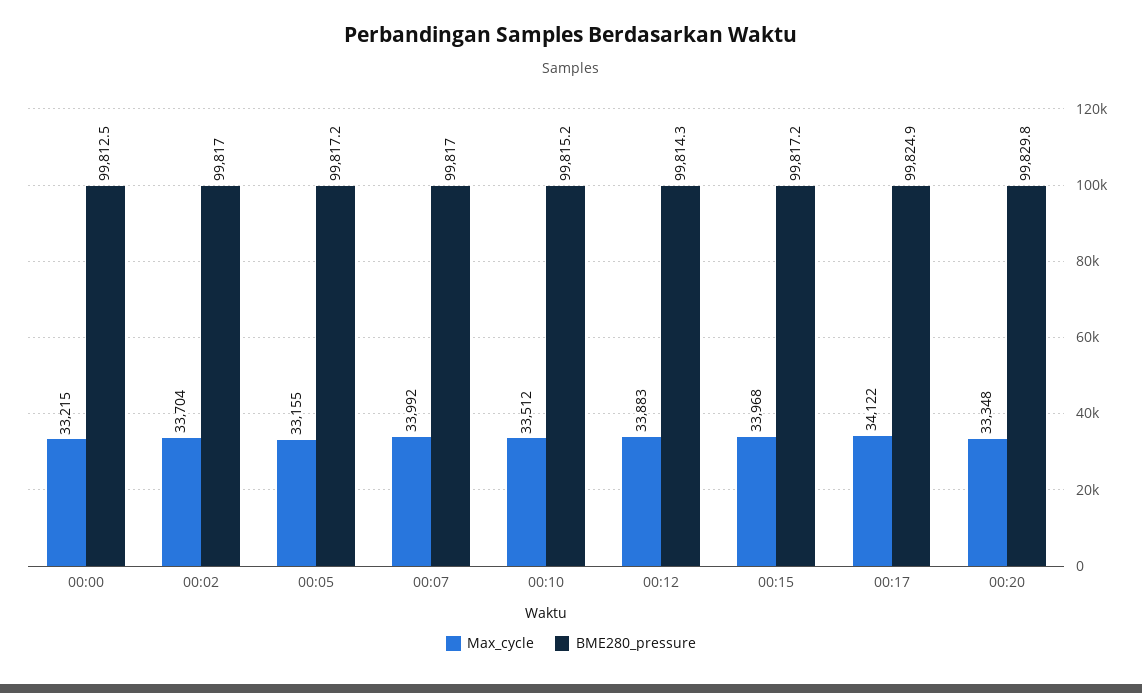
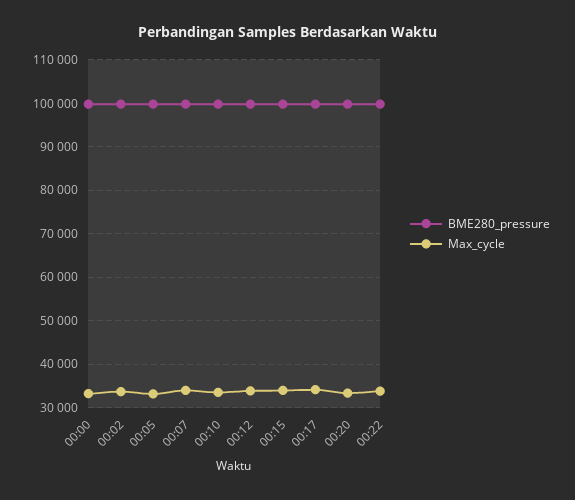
BME280_pressure, 00:22: none -> 100000
Max_cycle, 00:22: none -> 34000

